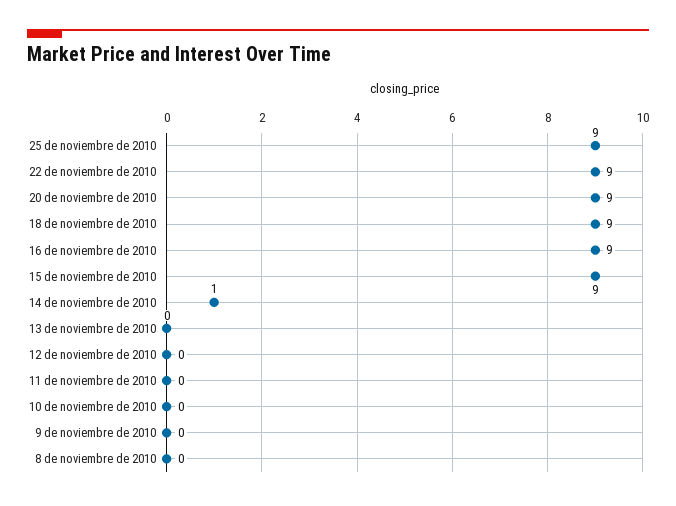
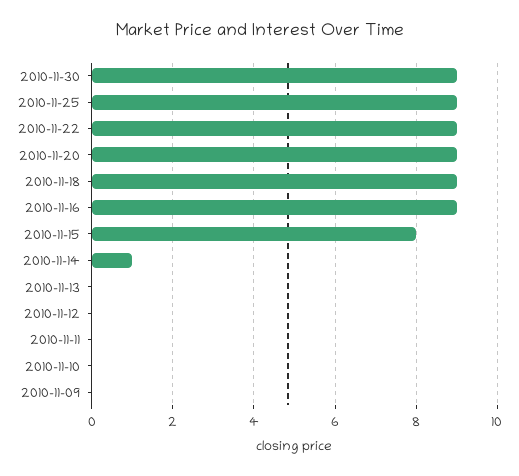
15 de noviembre de 2010: 9 -> 8
8 de noviembre de 2010: 0 -> none
2010-11-30: none -> 9

